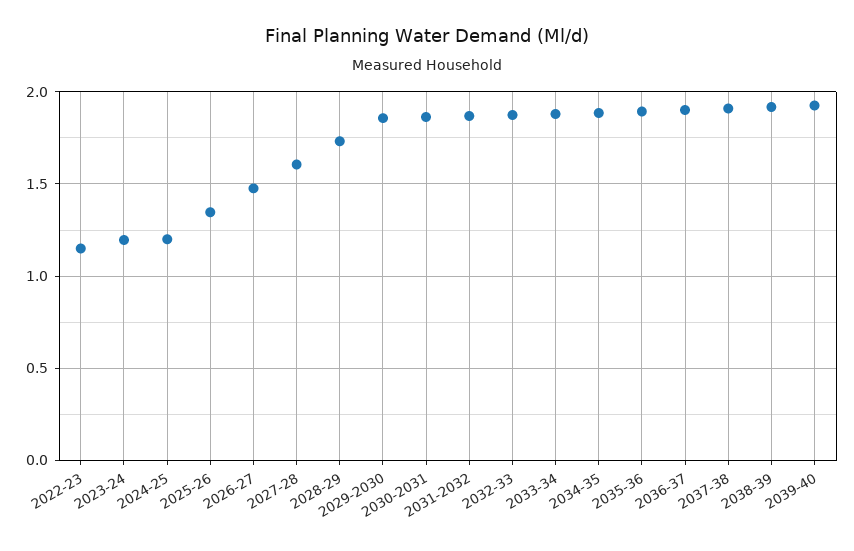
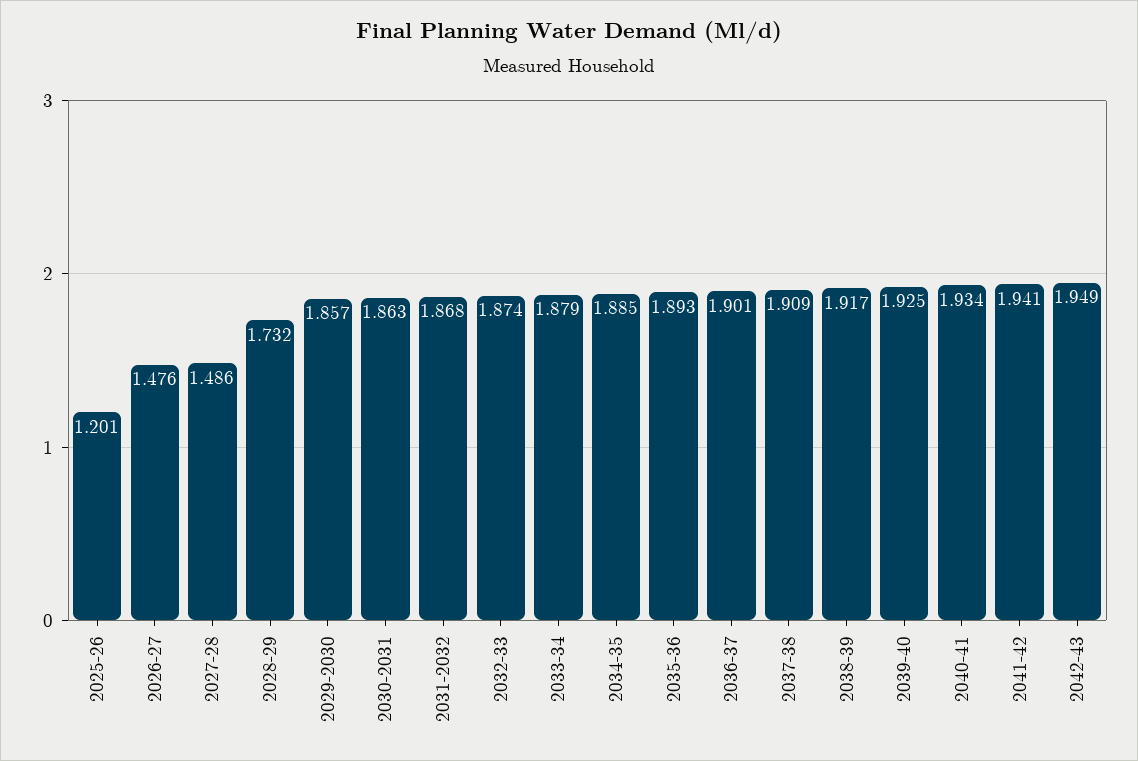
2022-23: 1.15 -> none
2023-24: 1.2 -> none
2024-25: 1.2 -> none
2025-26: 1.35 -> 1.201
2027-28: 1.6 -> 1.486
2040-41: none -> 1.934
2041-42: none -> 1.941
2042-43: none -> 1.949

